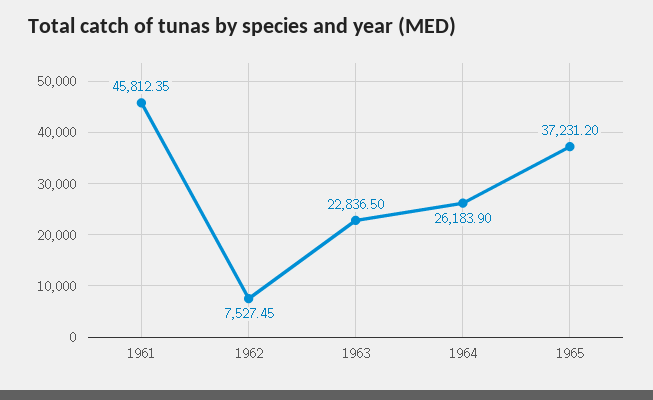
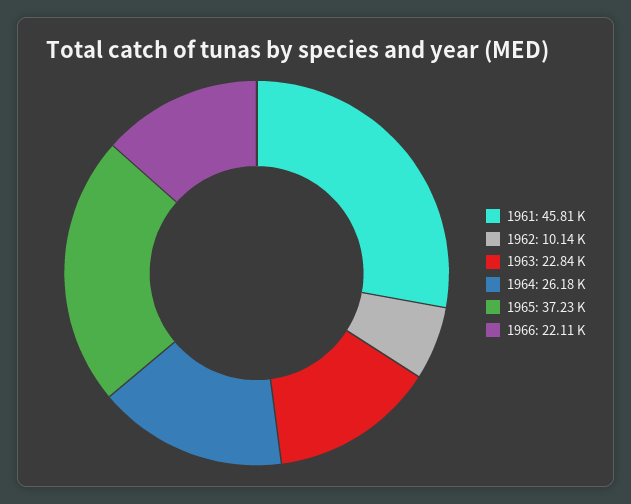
1962: 7527.45 -> 10140
1966: none -> 22110

